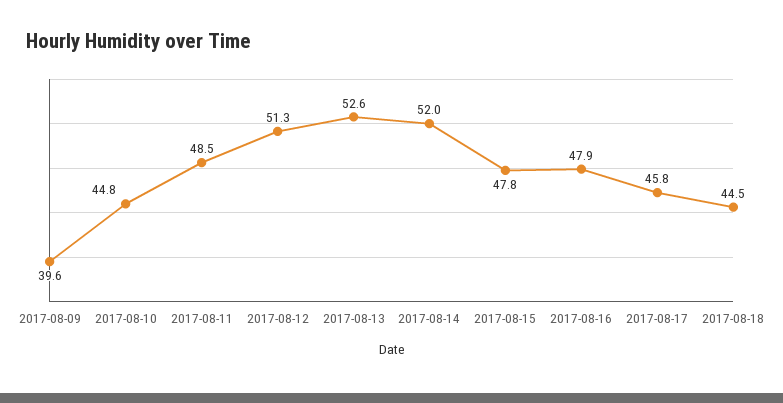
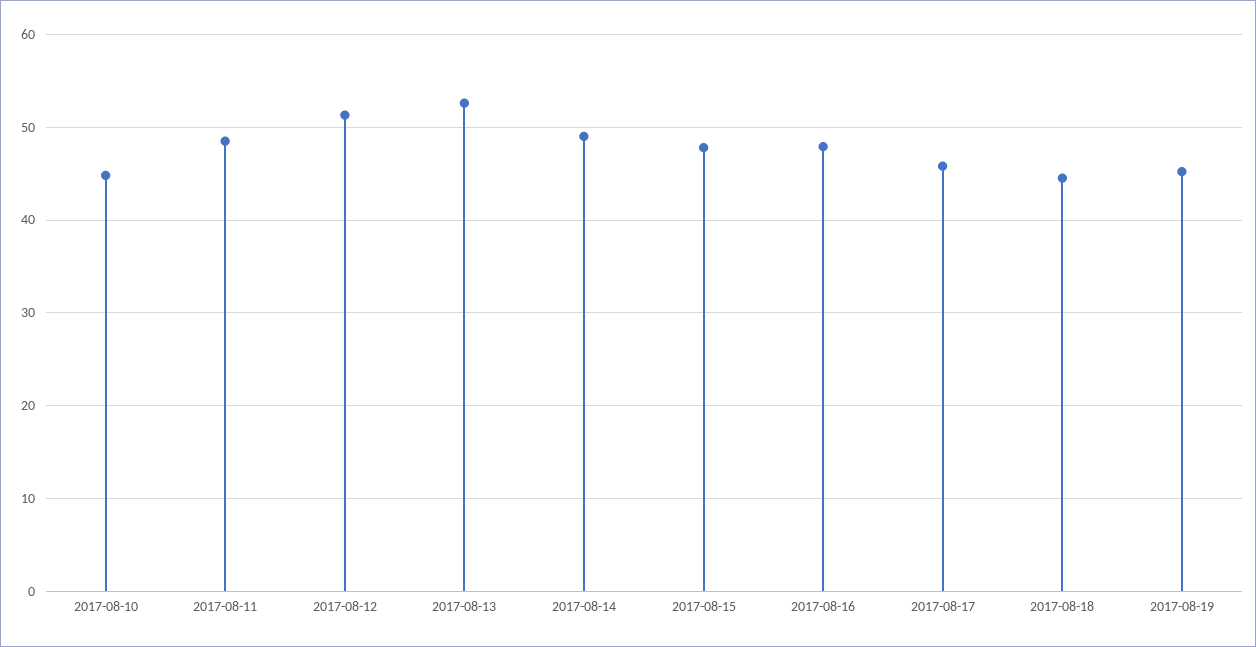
2017-08-09: 39.6 -> none
2017-08-14: 52 -> 49
2017-08-19: none -> 45

